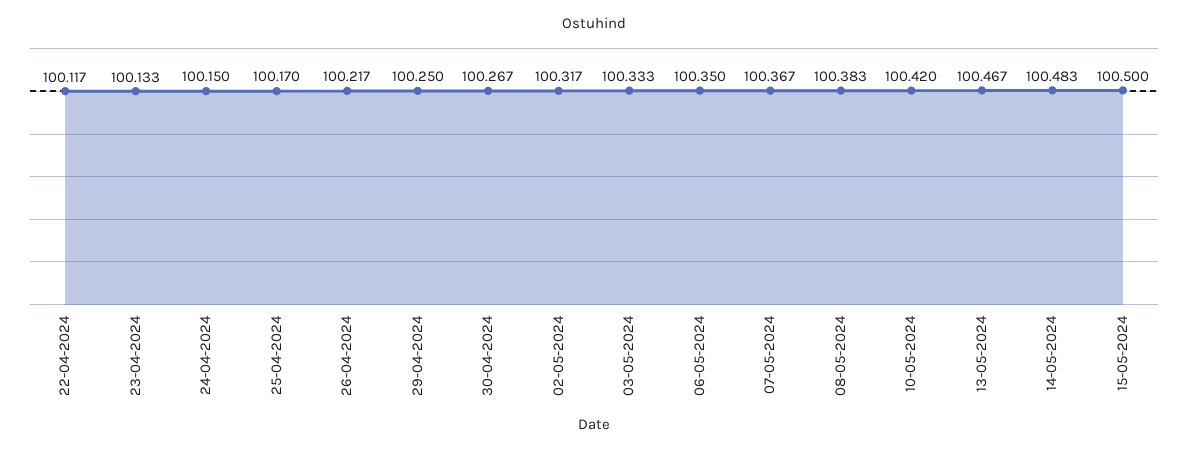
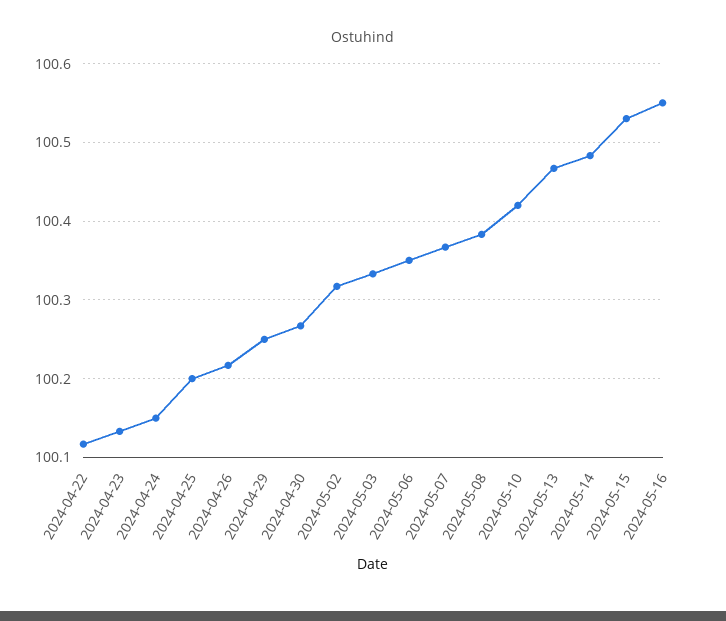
25-04-2024: 100.17 -> 100.2
15-05-2024: 100.5 -> 100.53
2024-05-16: none -> 100.55

